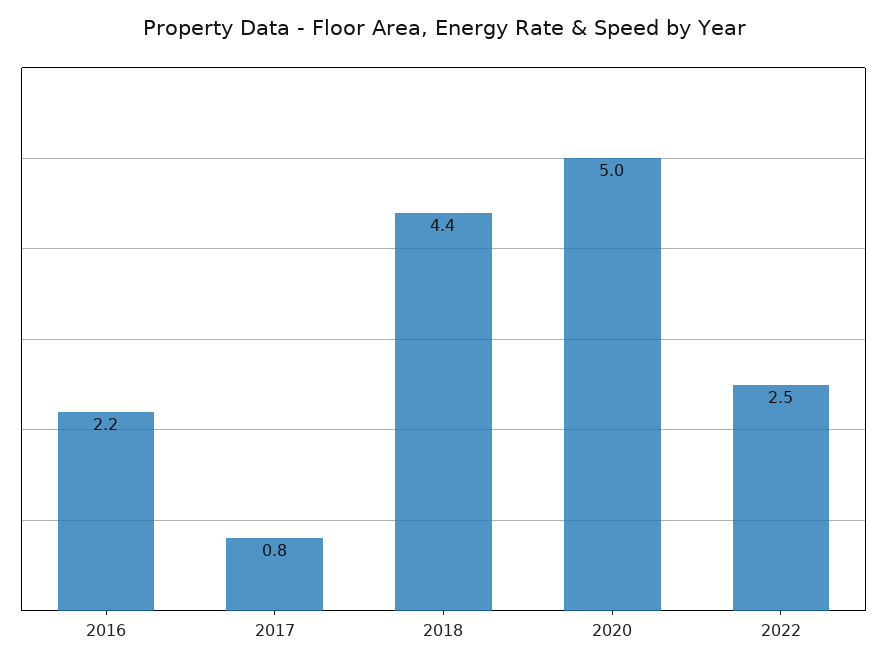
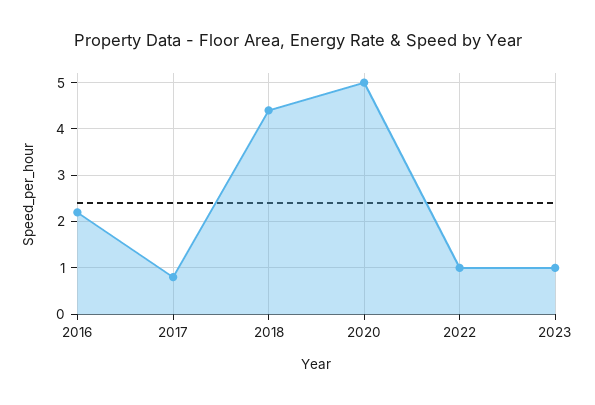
2022: 2.5 -> 1
2023: none -> 1

